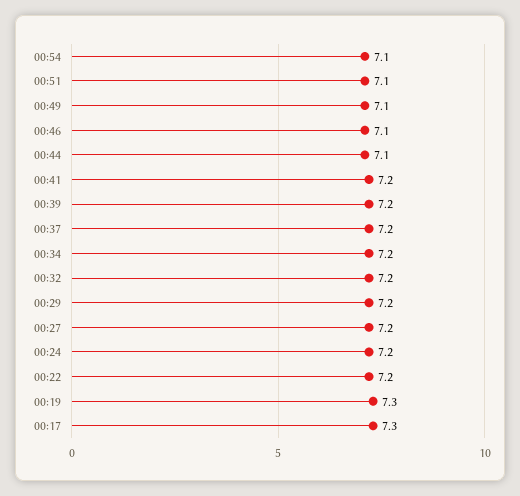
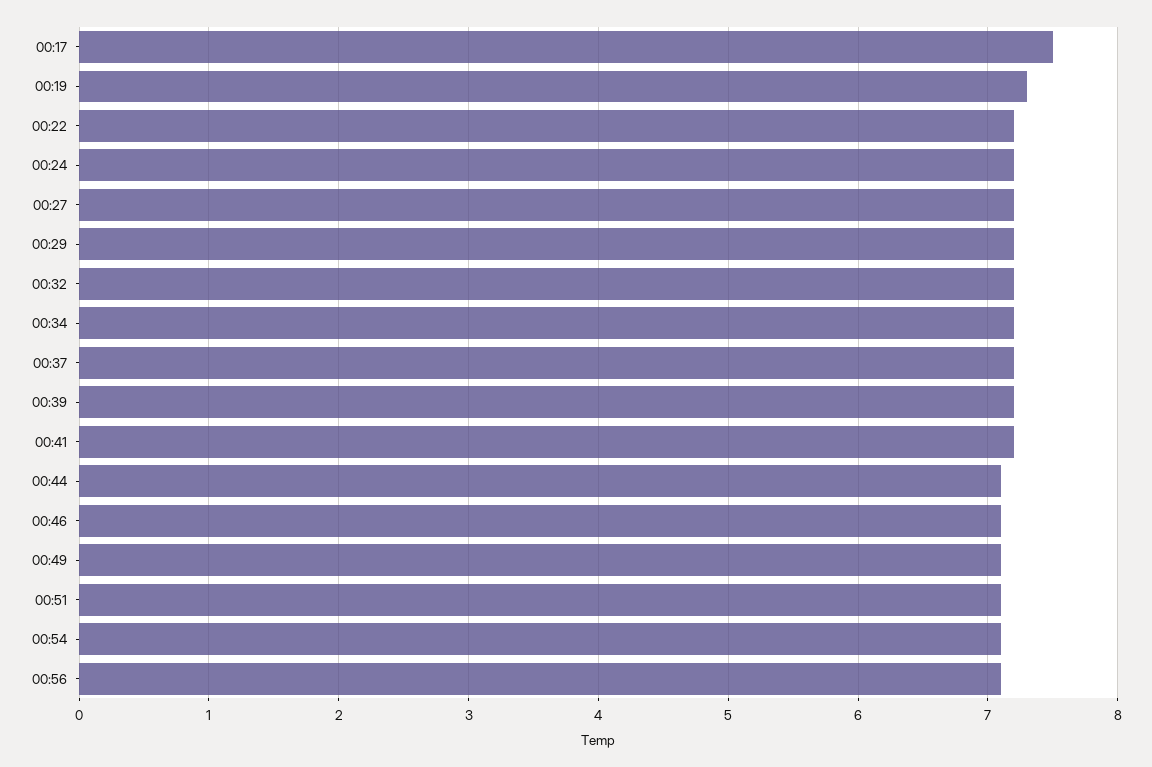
00:17: 7.3 -> 7.5
00:56: none -> 7.1

